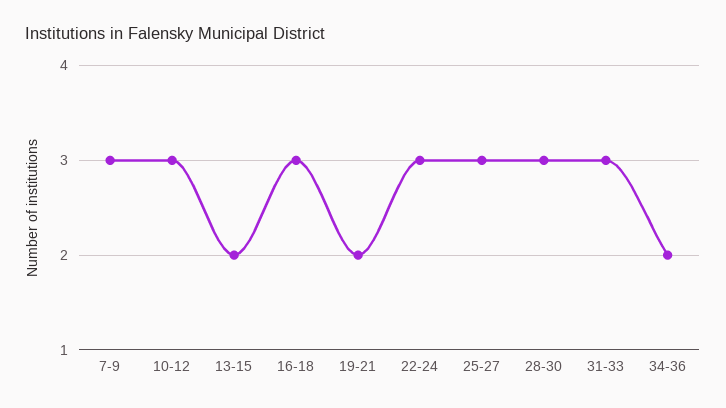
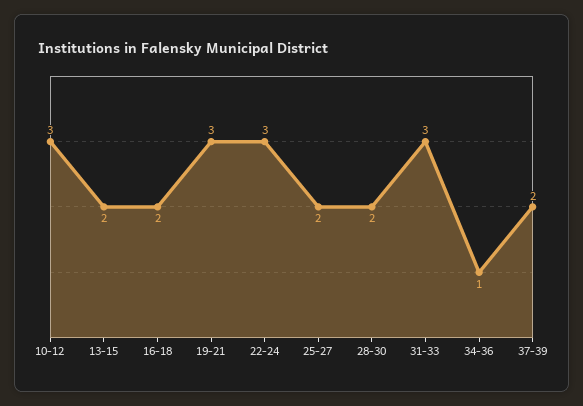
7-9: 3 -> none
16-18: 3 -> 2
19-21: 2 -> 3
25-27: 3 -> 2
28-30: 3 -> 2
34-36: 2 -> 1
37-39: none -> 2

